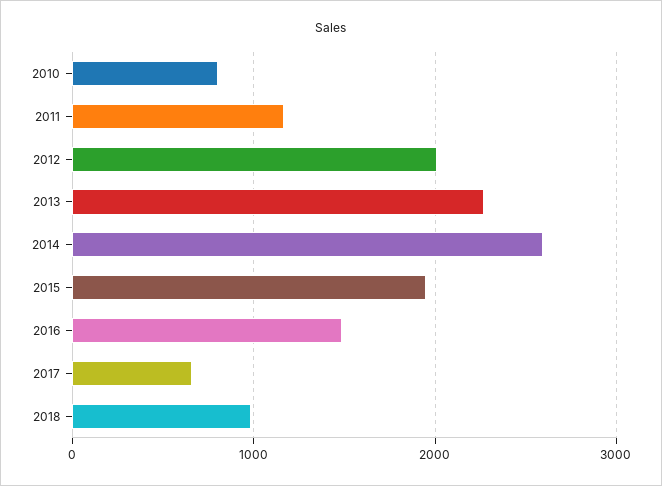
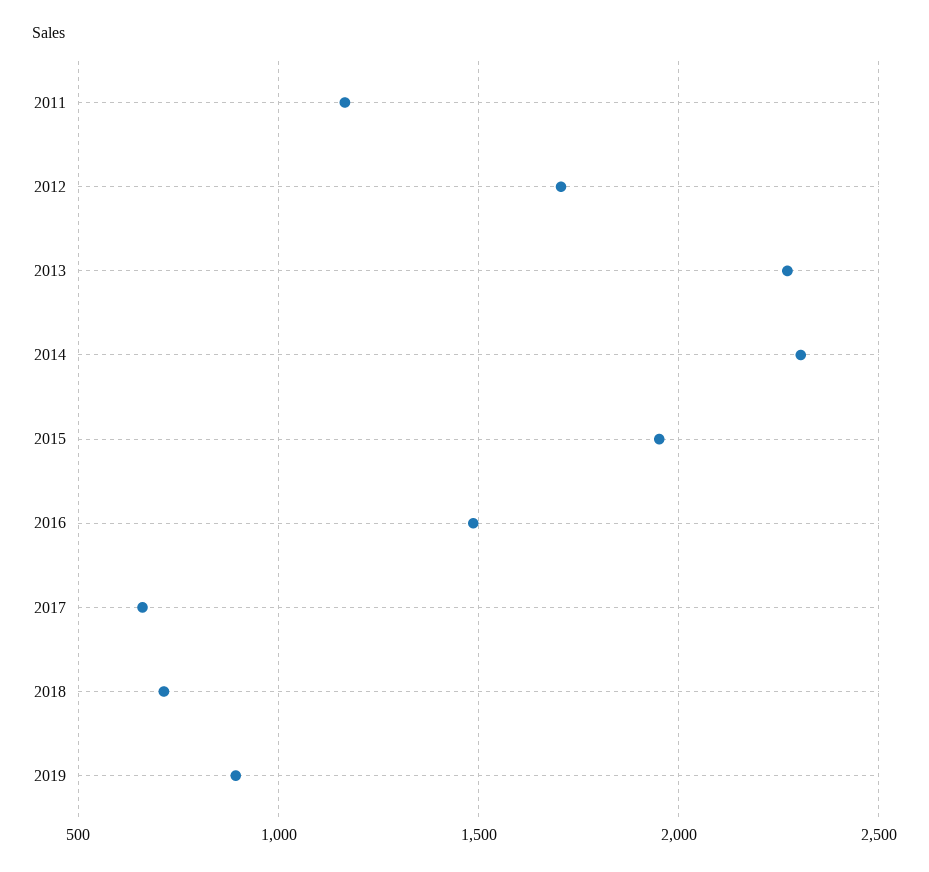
2010: 800 -> none
2012: 2000 -> 1700
2014: 2600 -> 2300
2018: 1000 -> 700
2019: none -> 900

